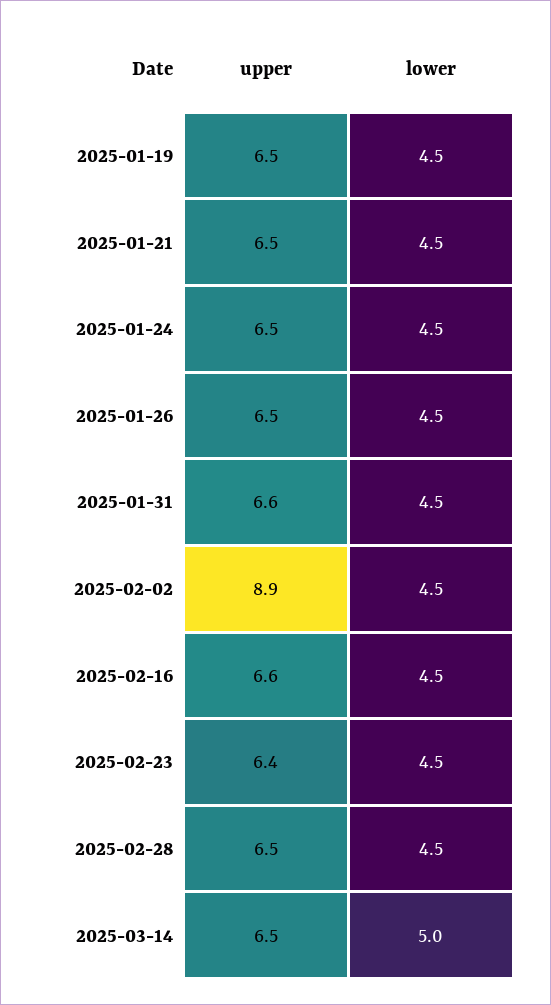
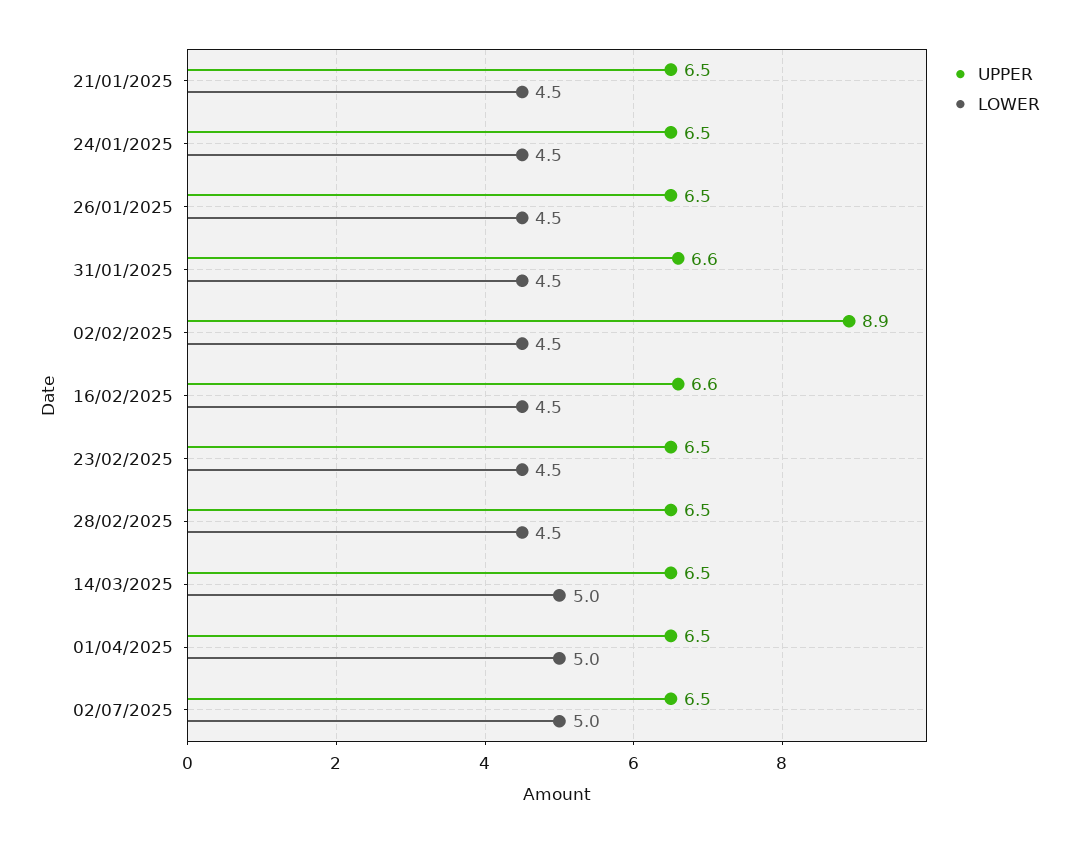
upper, 2025-01-19: 6.5 -> none
lower, 2025-01-19: 4.5 -> none
upper, 2025-02-23: 6.4 -> 6.5
upper, 01/04/2025: none -> 6.5
lower, 01/04/2025: none -> 5
upper, 02/07/2025: none -> 6.5
lower, 02/07/2025: none -> 5

